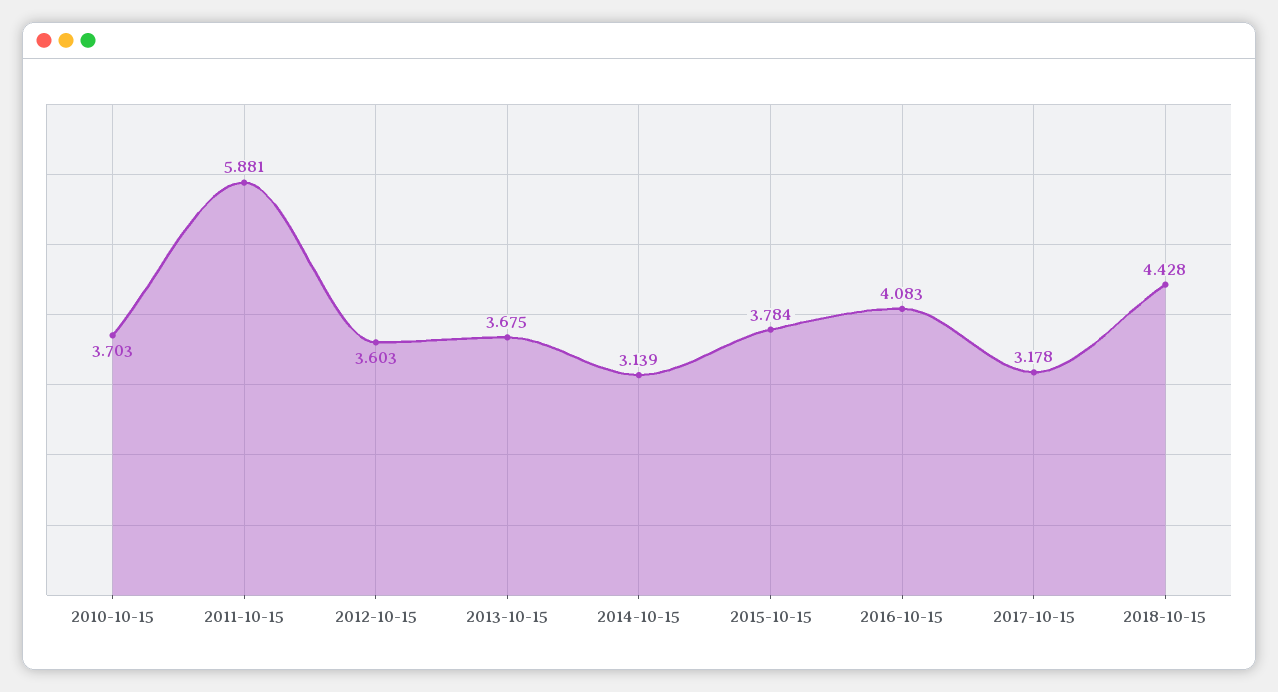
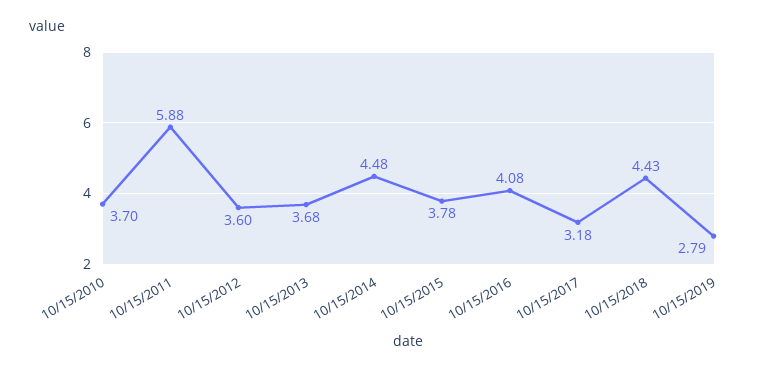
2014-10-15: 3.139 -> 4.48
10/15/2019: none -> 2.79

